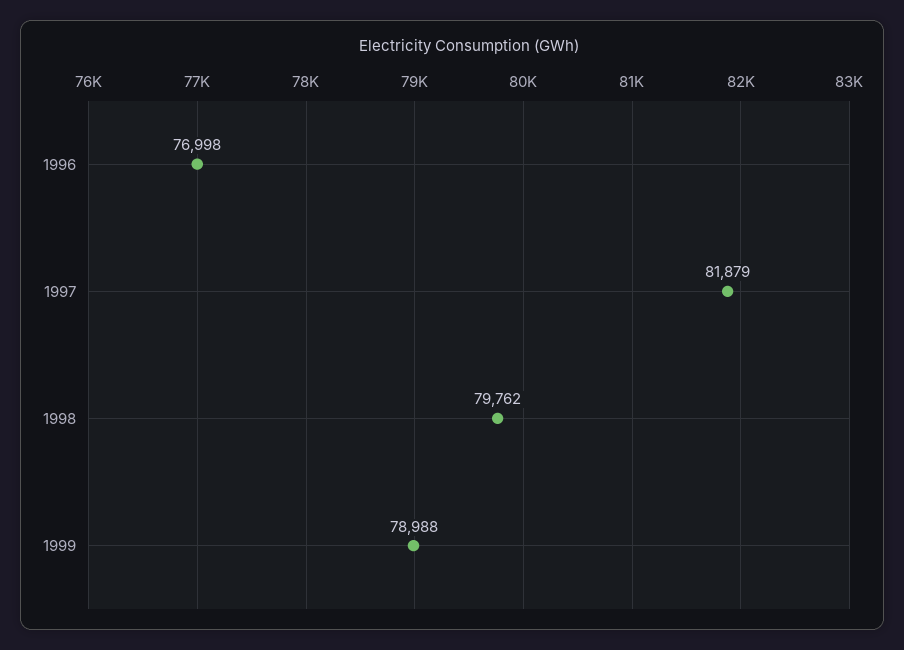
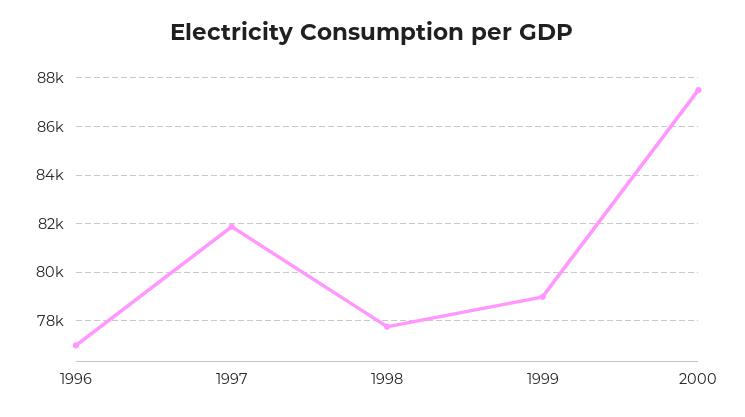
1998: 79762 -> 77750
2000: none -> 87500

